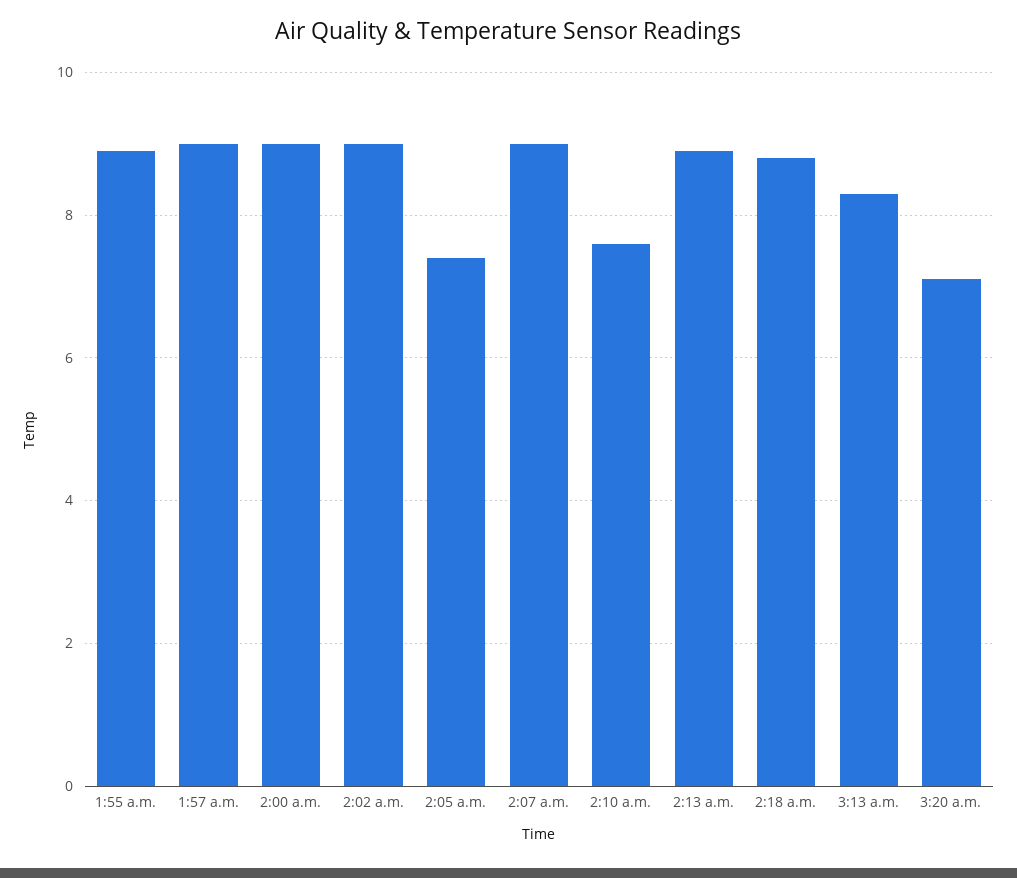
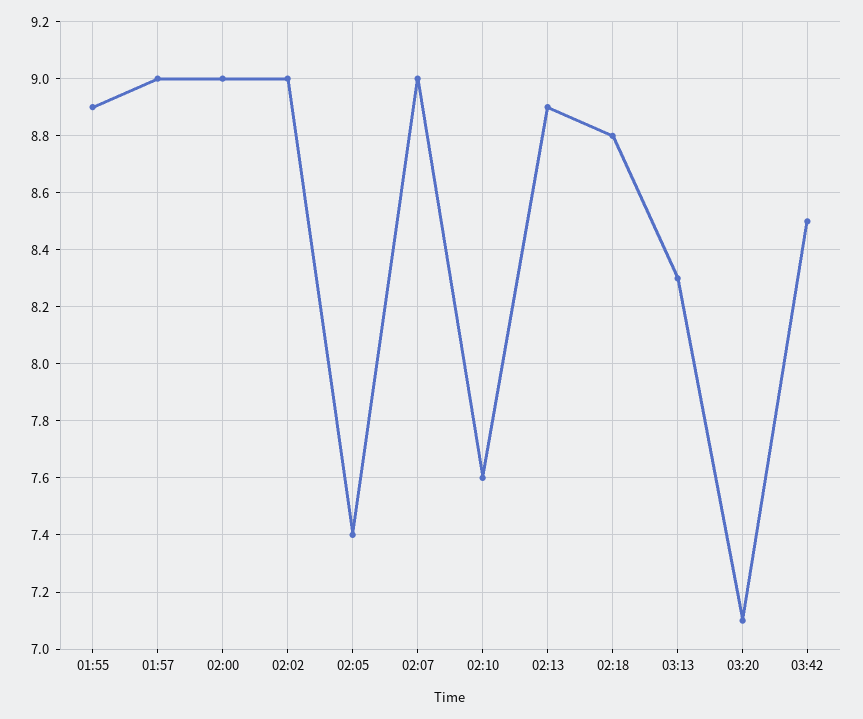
03:42: none -> 8.5

